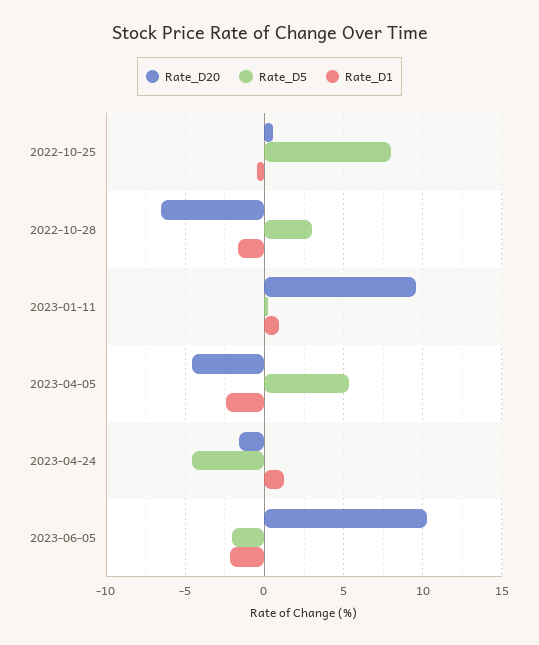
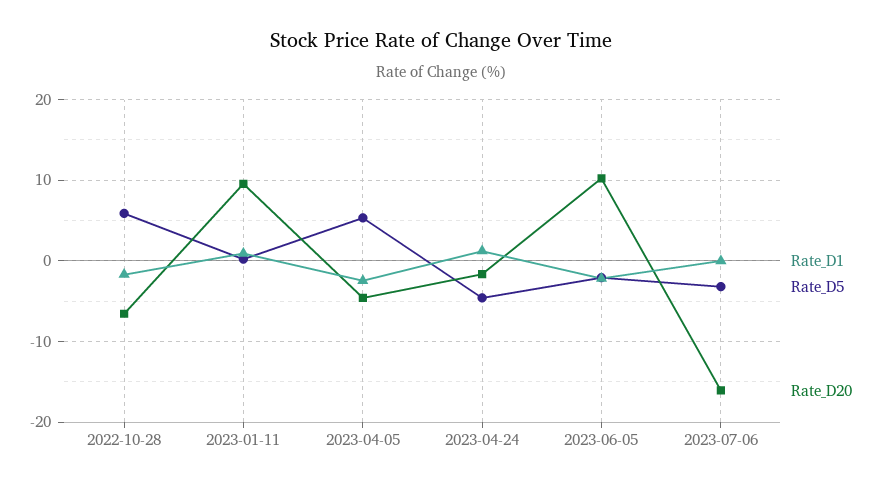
Rate_D20, 2022-10-25: 0.5 -> none
Rate_D5, 2022-10-25: 8 -> none
Rate_D1, 2022-10-25: -0.5 -> none
Rate_D5, 2022-10-28: 3 -> 6
Rate_D1, 2023-07-06: none -> 0
Rate_D5, 2023-07-06: none -> -3
Rate_D20, 2023-07-06: none -> -16

